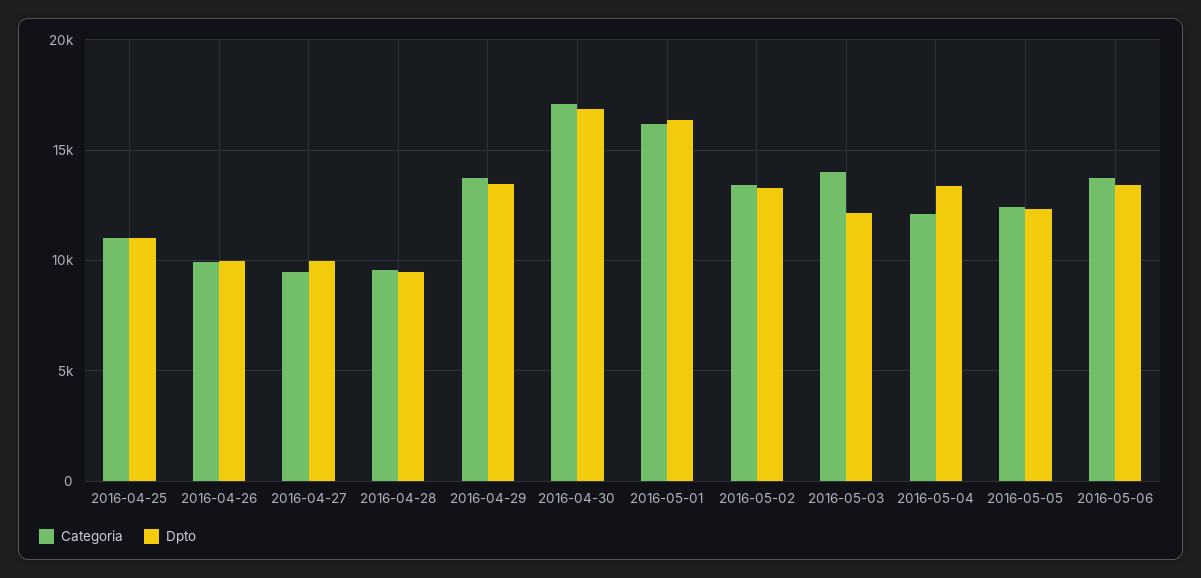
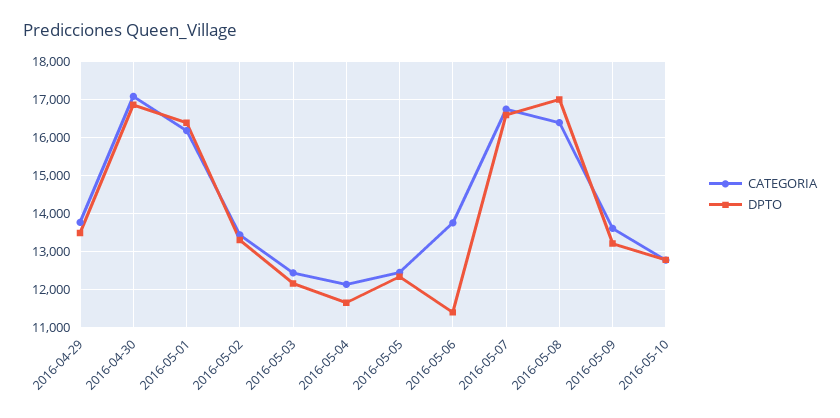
Categoria, 2016-04-25: 11000 -> none
Dpto, 2016-04-25: 11000 -> none
Categoria, 2016-04-26: 10000 -> none
Dpto, 2016-04-26: 10000 -> none
Categoria, 2016-04-27: 9500 -> none
Dpto, 2016-04-27: 10000 -> none
Categoria, 2016-04-28: 9500 -> none
Dpto, 2016-04-28: 9500 -> none
Categoria, 2016-05-03: 14000 -> 12400
Dpto, 2016-05-04: 13500 -> 11600
Dpto, 2016-05-06: 13500 -> 11400
Categoria, 2016-05-07: none -> 16800
Dpto, 2016-05-07: none -> 16600
Categoria, 2016-05-08: none -> 16400
Dpto, 2016-05-08: none -> 17000
Categoria, 2016-05-09: none -> 13600
Dpto, 2016-05-09: none -> 13200
Categoria, 2016-05-10: none -> 12800
Dpto, 2016-05-10: none -> 12800

